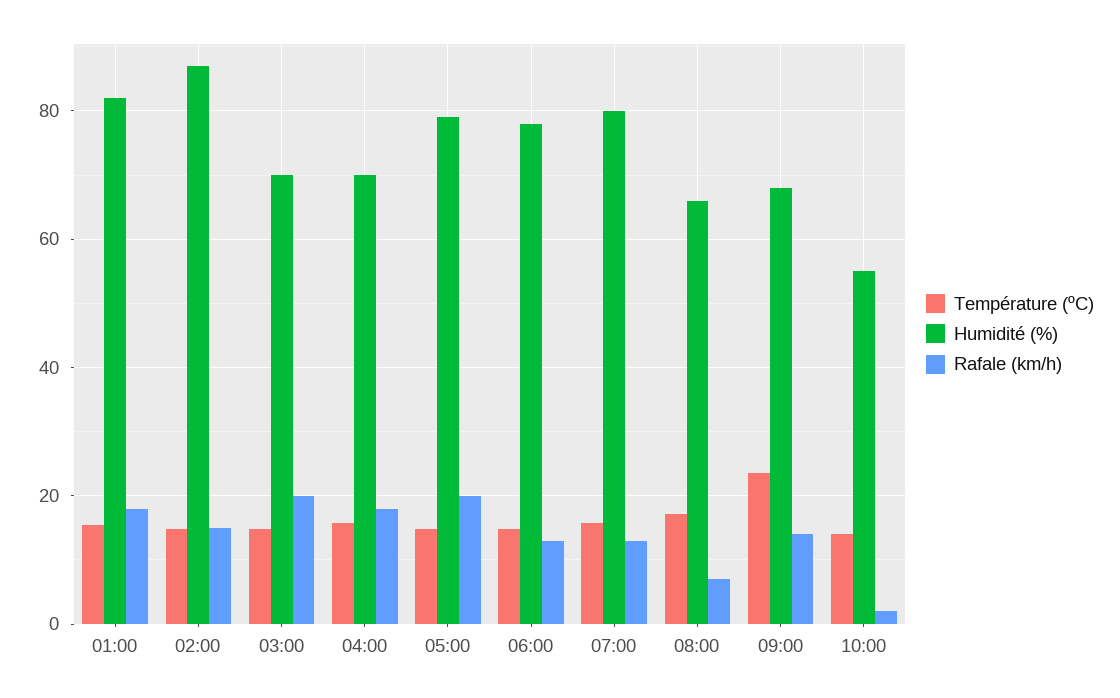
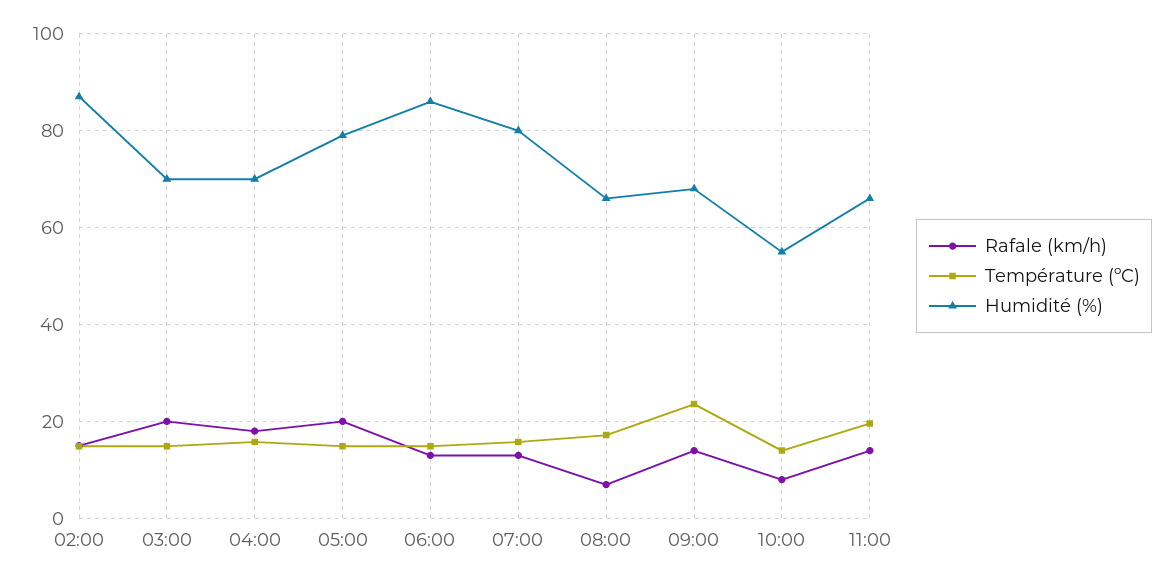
Température (ºC), 01:00: 16 -> none
Humidité (%), 01:00: 82 -> none
Rafale (km/h), 01:00: 18 -> none
Humidité (%), 06:00: 78 -> 86
Rafale (km/h), 10:00: 2 -> 8
Rafale (km/h), 11:00: none -> 14
Température (ºC), 11:00: none -> 20
Humidité (%), 11:00: none -> 66

